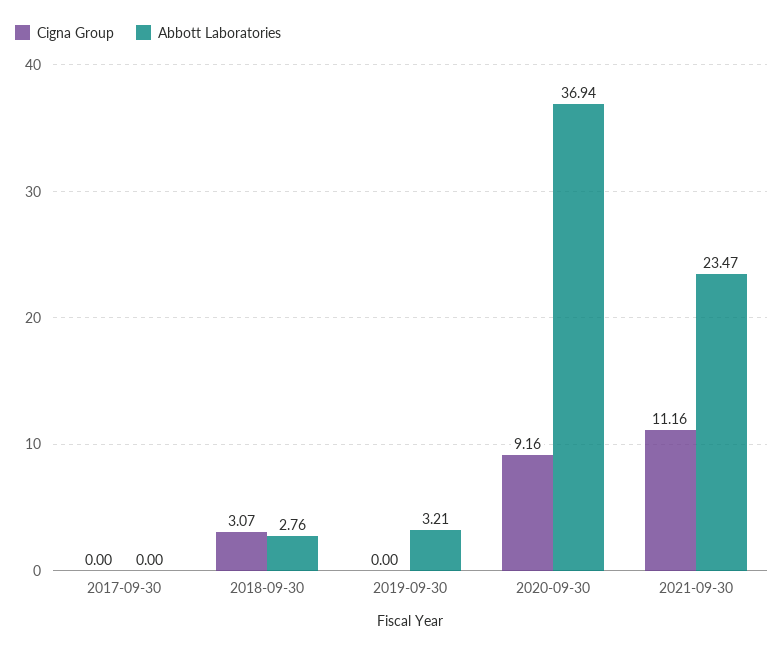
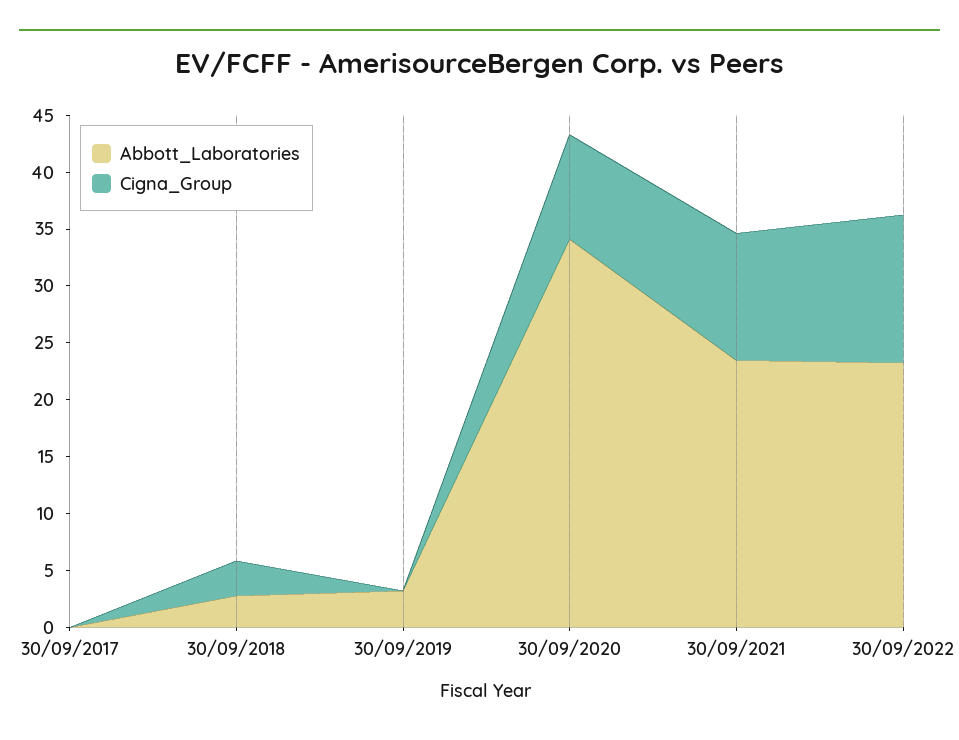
Abbott Laboratories, 2020-09-30: 36.94 -> 34
Abbott Laboratories, 30/09/2022: none -> 23
Cigna Group, 30/09/2022: none -> 13

